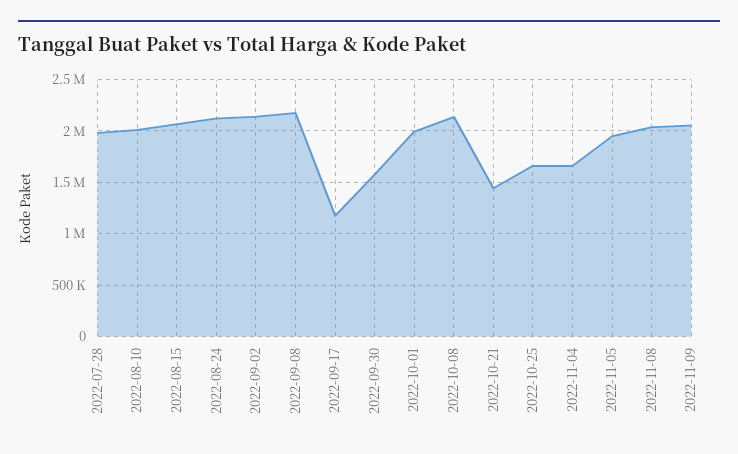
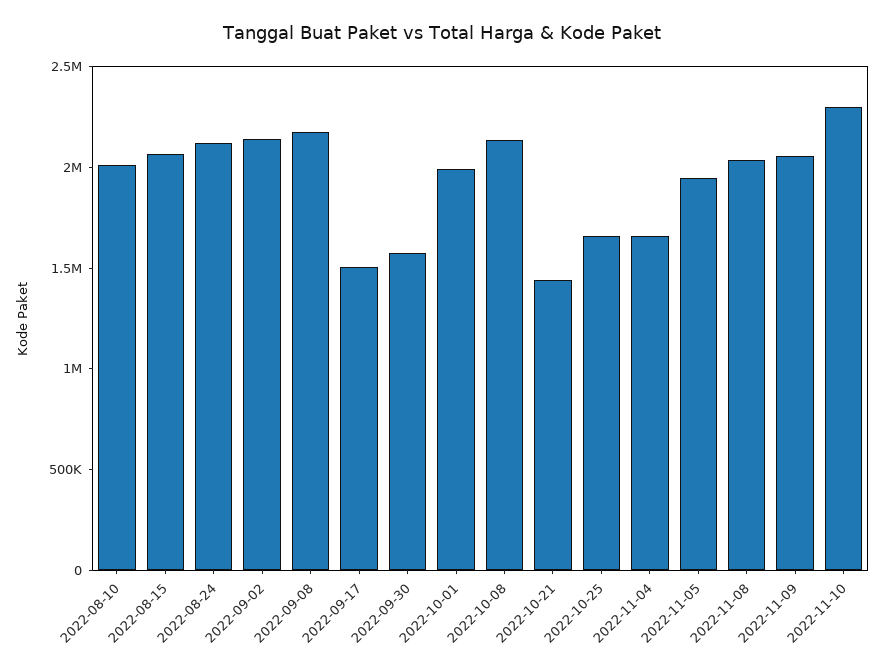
2022-07-28: 2000000 -> none
2022-09-17: 1200000 -> 1500000
2022-11-10: none -> 2300000

